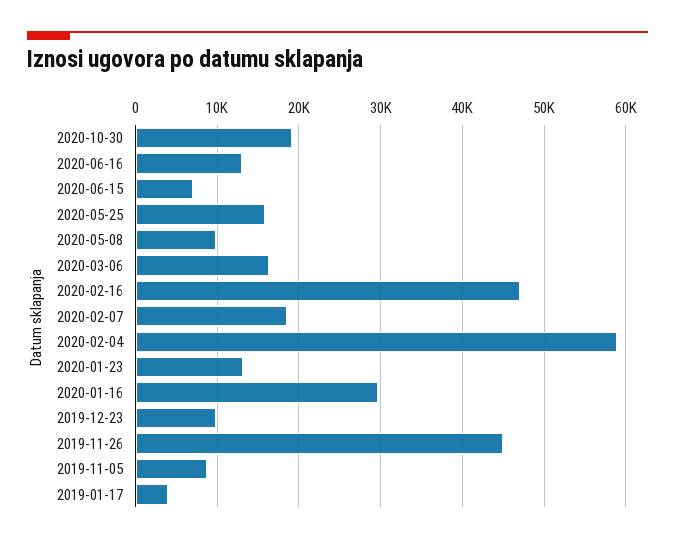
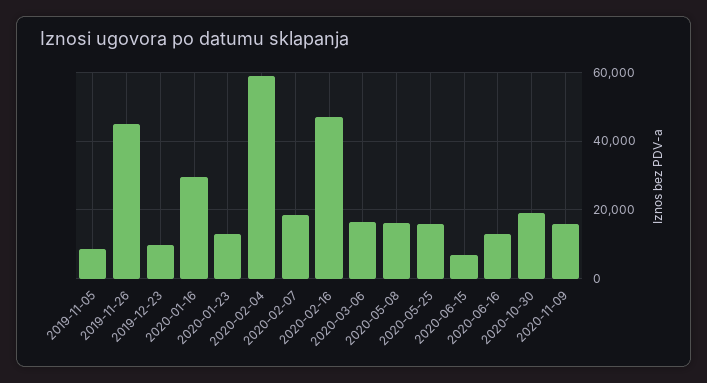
2020-05-08: 10000 -> 16000
2019-01-17: 4000 -> none
2020-11-09: none -> 16000

